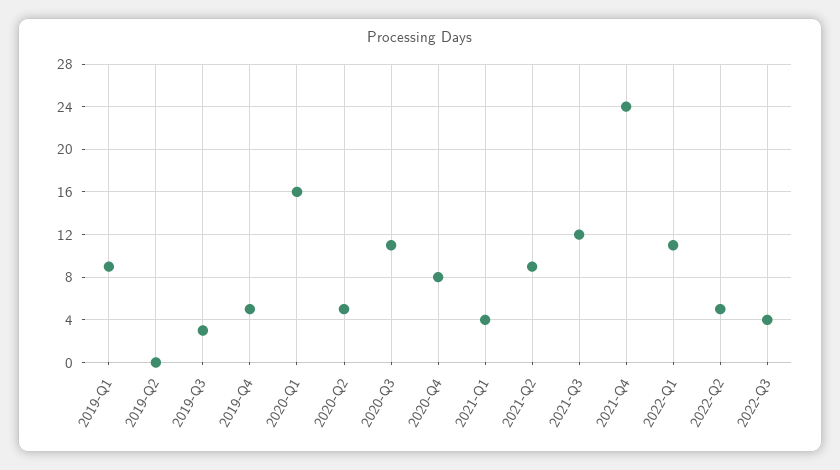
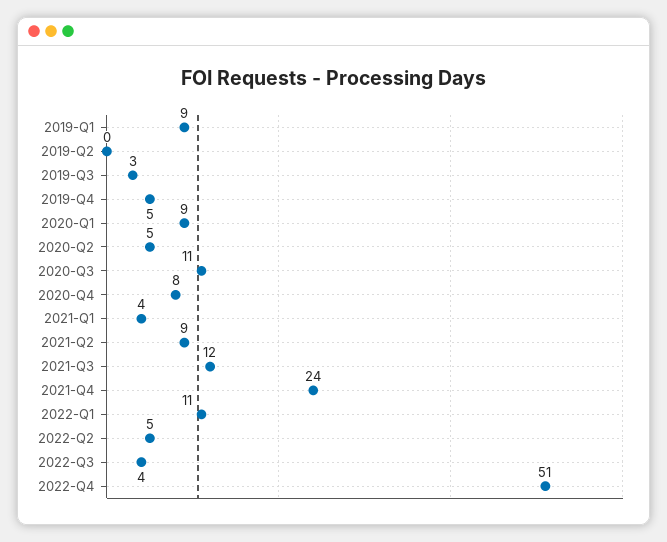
2020-Q1: 16 -> 9
2022-Q4: none -> 51

